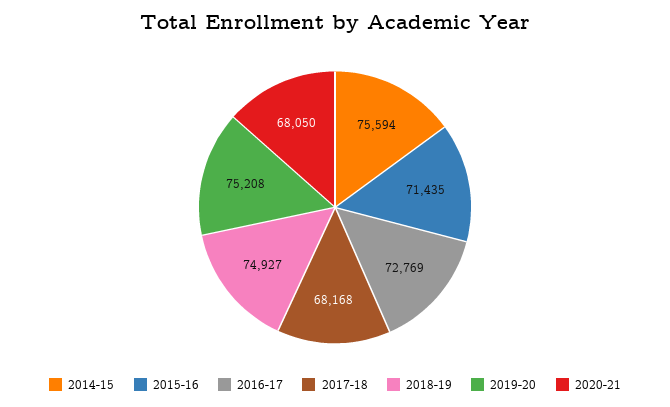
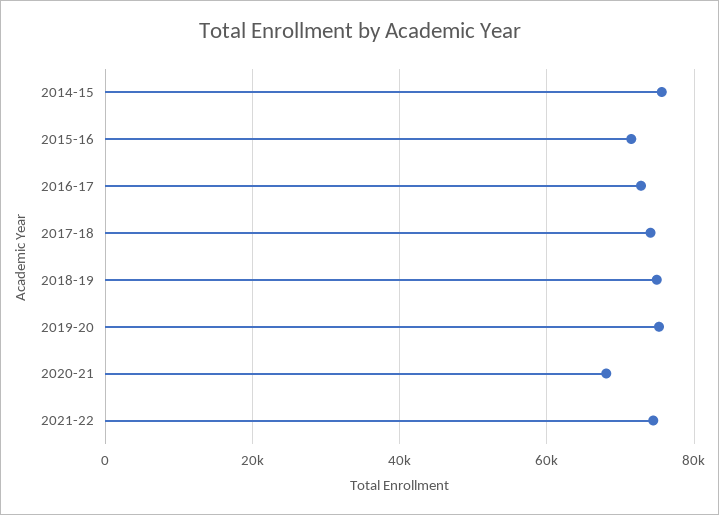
2017-18: 68168 -> 74000
2021-22: none -> 74000

